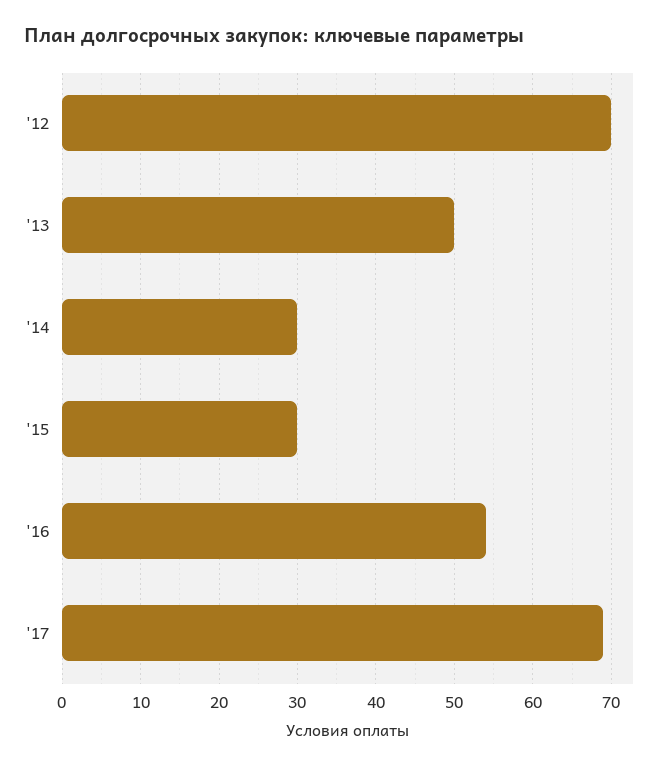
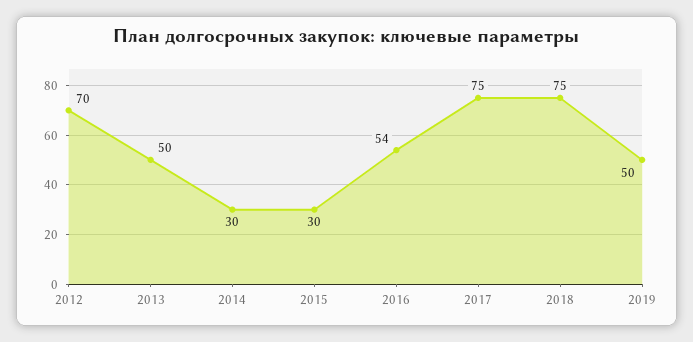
'17: 69 -> 75
2018: none -> 75
2019: none -> 50

